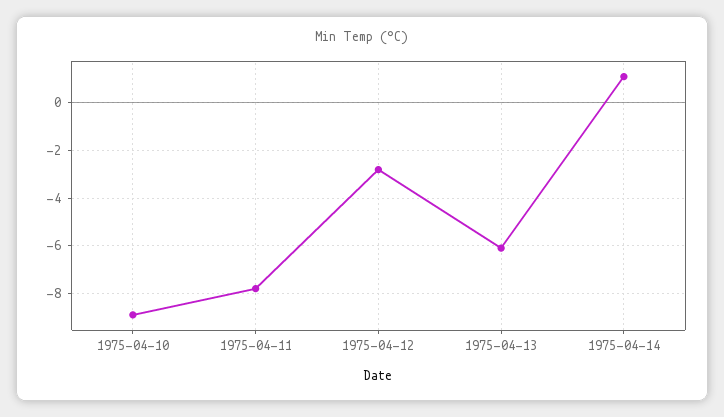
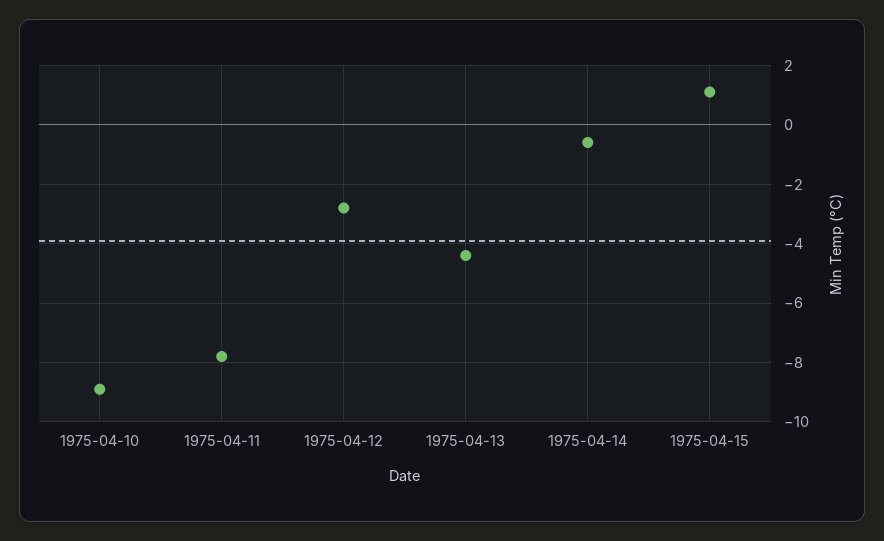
1975-04-13: -6 -> -4.5
1975-04-14: 1 -> -0.5
1975-04-15: none -> 1

